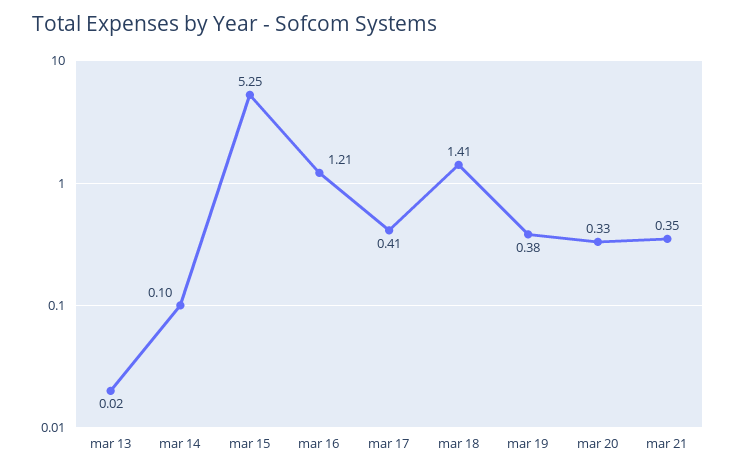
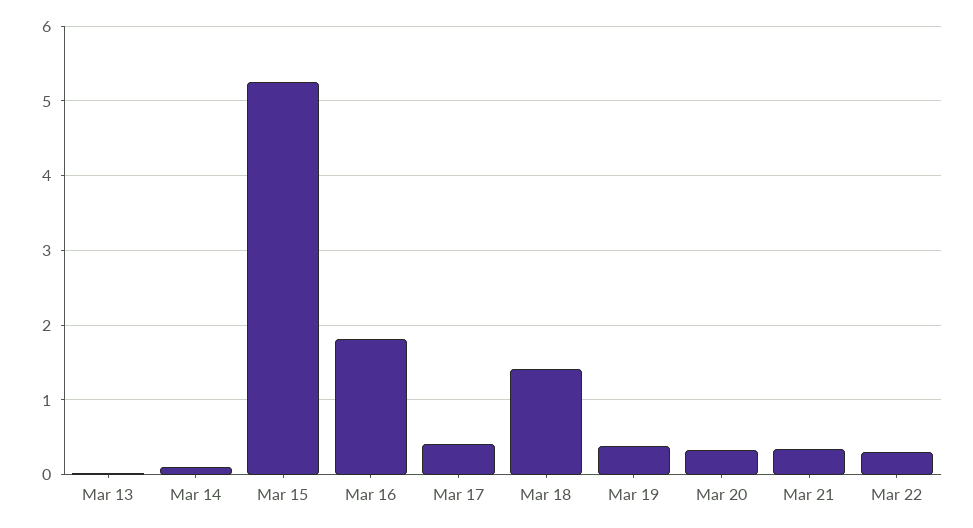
mar 16: 1.21 -> 1.8
Mar 22: none -> 0.3

